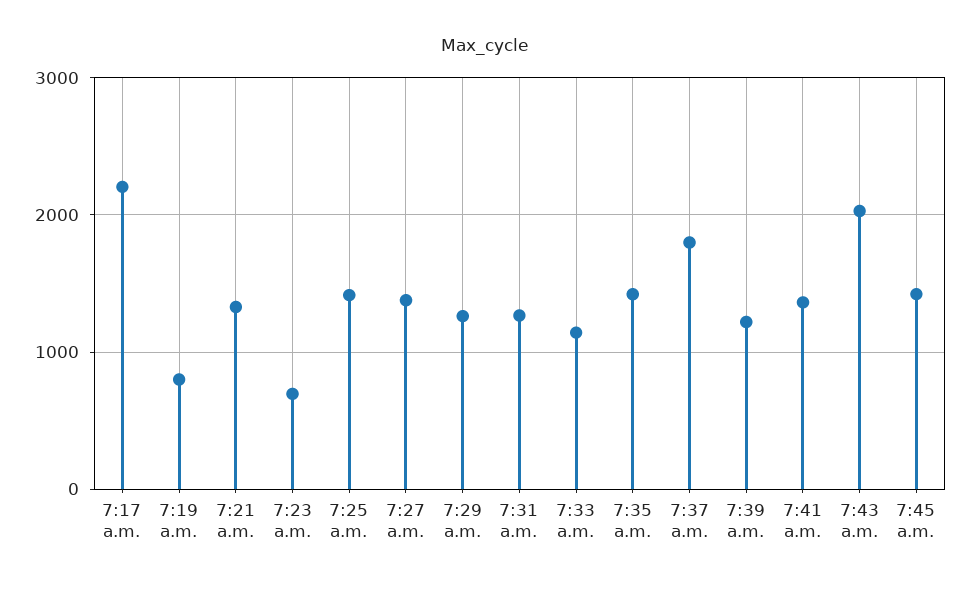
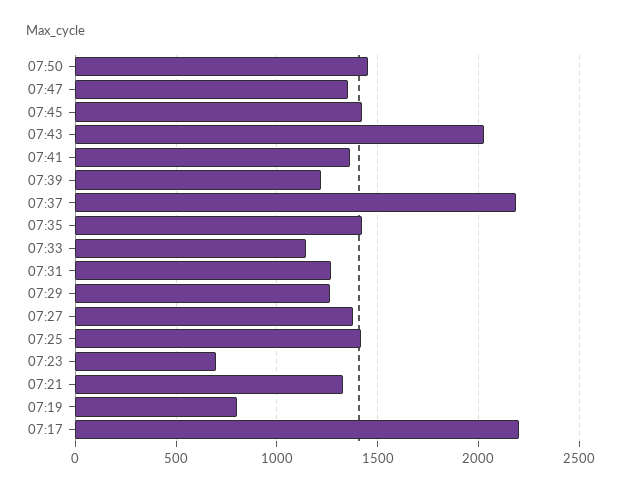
7:37 a.m.: 1800 -> 2200
07:50: none -> 1450
07:47: none -> 1350

